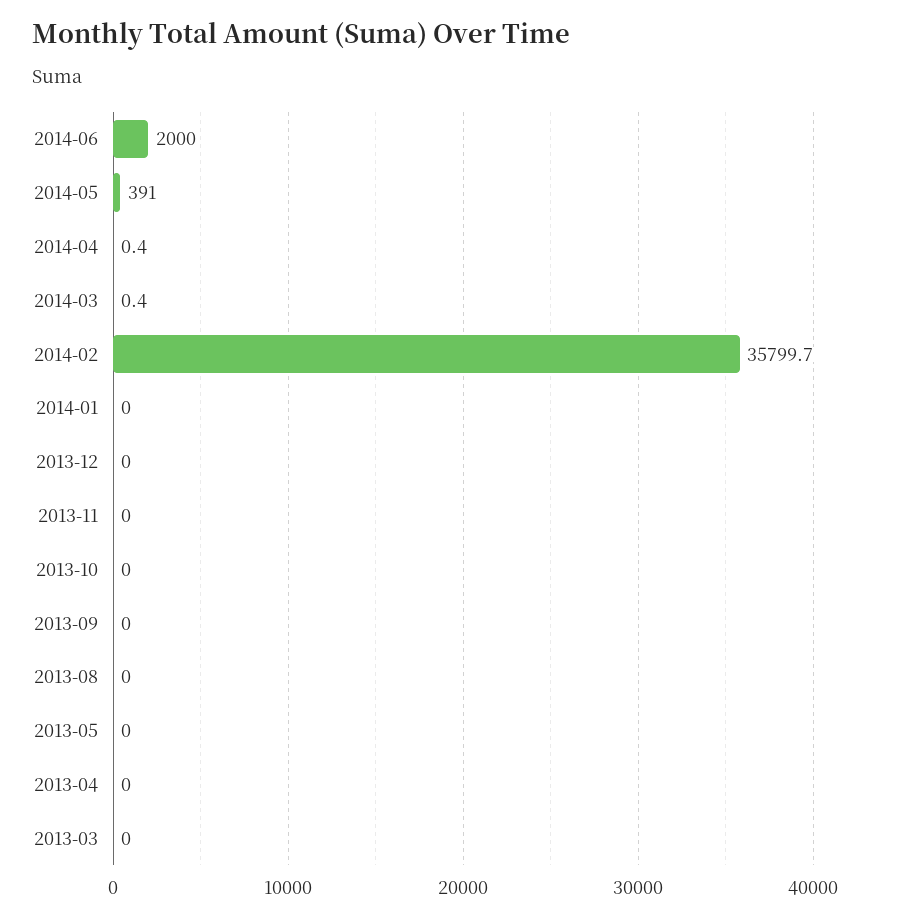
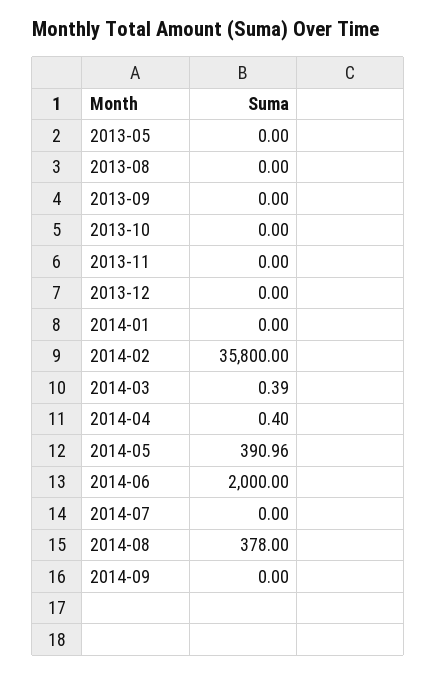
2014-02: 35799.7 -> 35800
2013-04: 0 -> none
2013-03: 0 -> none
2014-07: none -> 0
2014-08: none -> 378
2014-09: none -> 0

